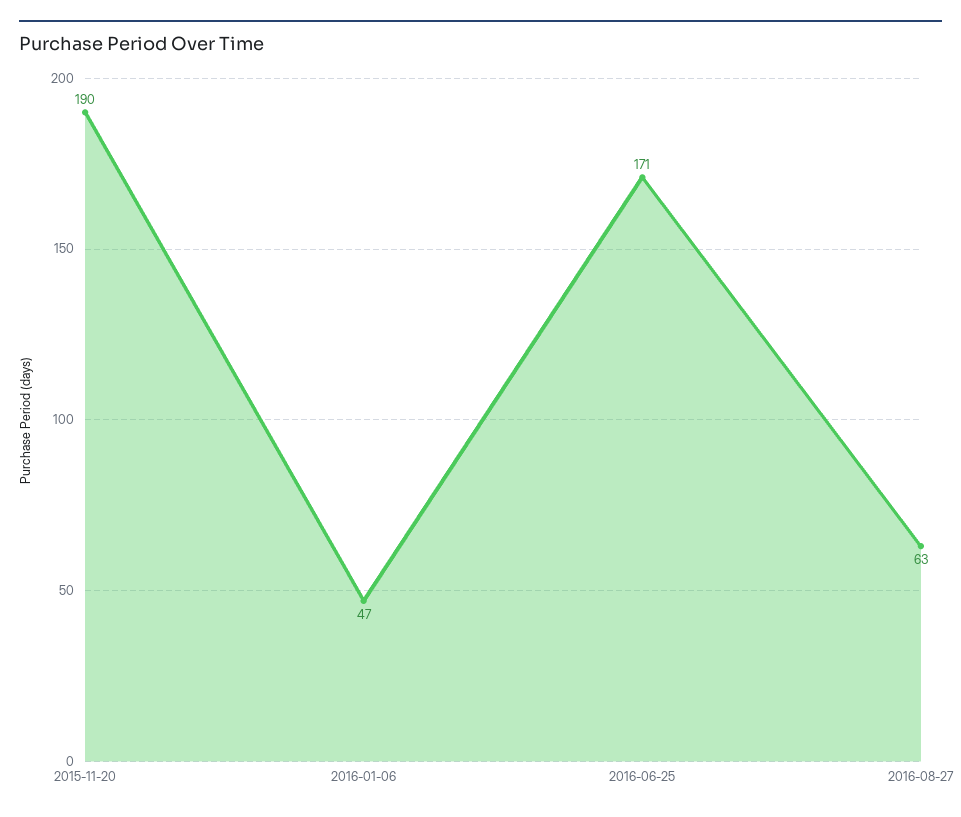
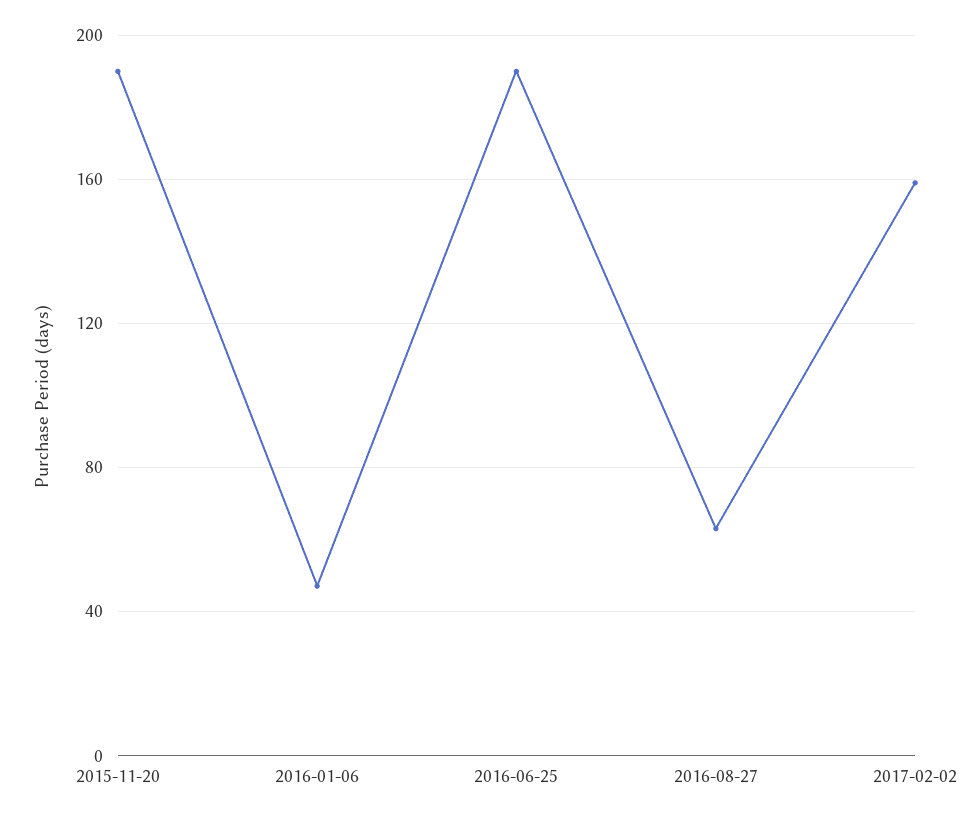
2016-06-25: 171 -> 190
2017-02-02: none -> 160

